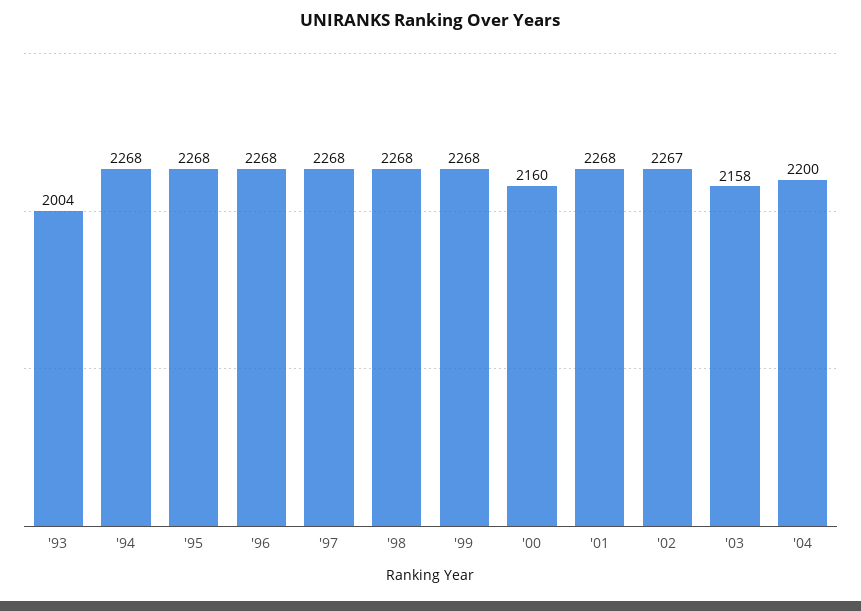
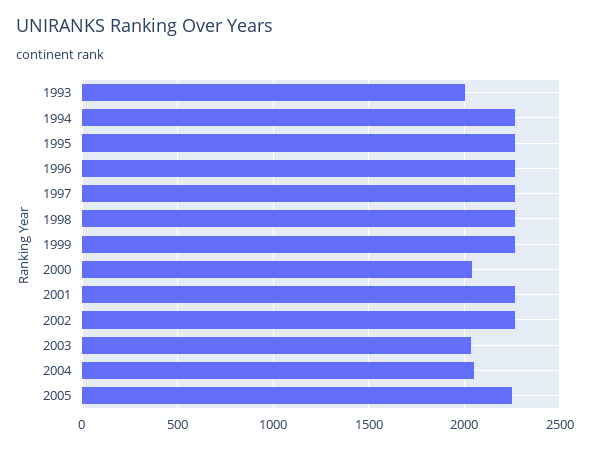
'00: 2160 -> 2050
'03: 2158 -> 2050
'04: 2200 -> 2050
2005: none -> 2250

